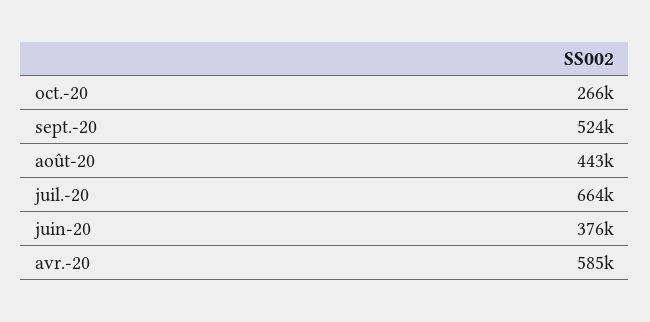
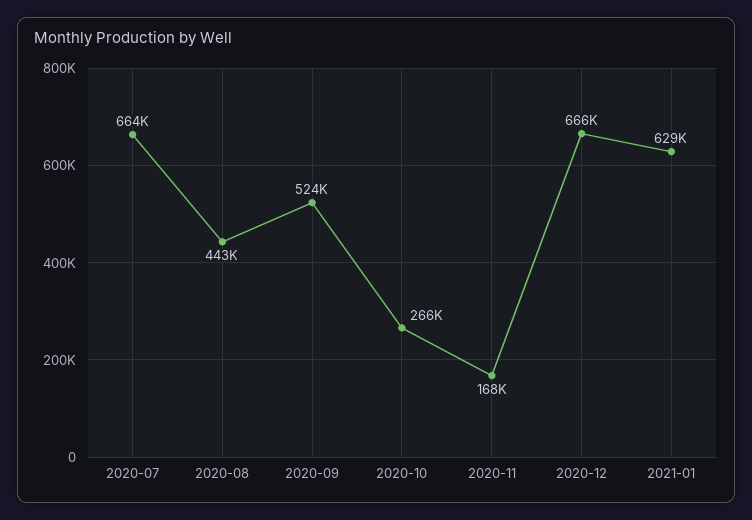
juin-20: 376000 -> none
avr.-20: 585000 -> none
2020-11: none -> 168000
2020-12: none -> 666000
2021-01: none -> 629000

